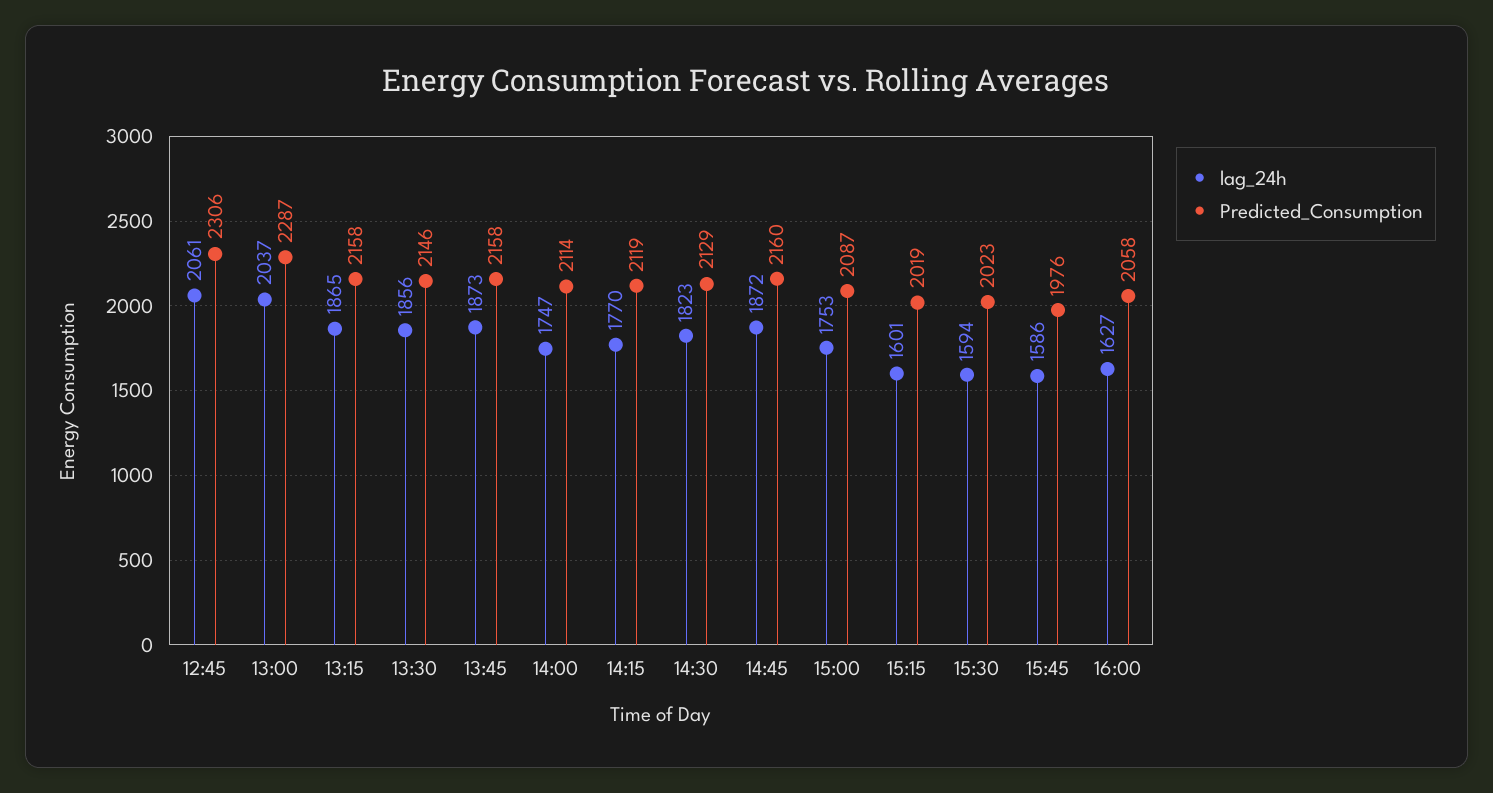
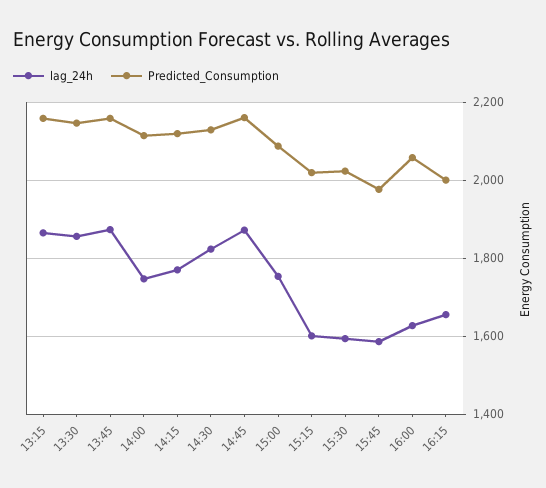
lag_24h, 12:45: 2061 -> none
Predicted_Consumption, 12:45: 2306 -> none
lag_24h, 13:00: 2037 -> none
Predicted_Consumption, 13:00: 2287 -> none
lag_24h, 16:15: none -> 1660
Predicted_Consumption, 16:15: none -> 2000

